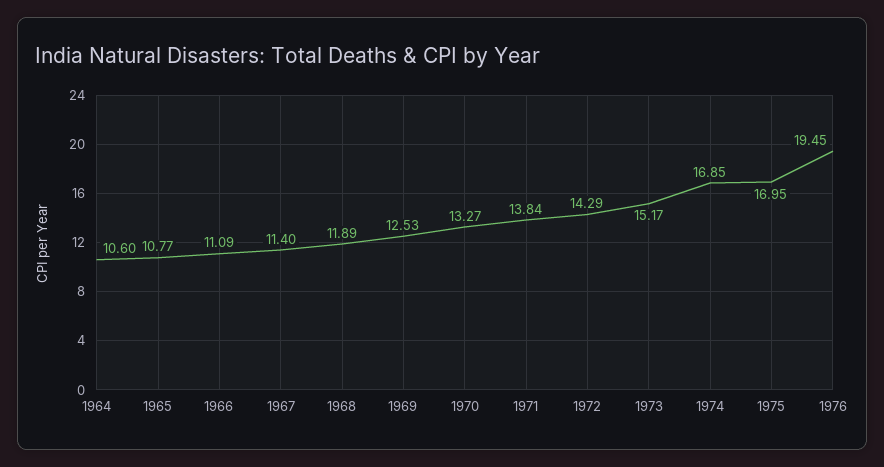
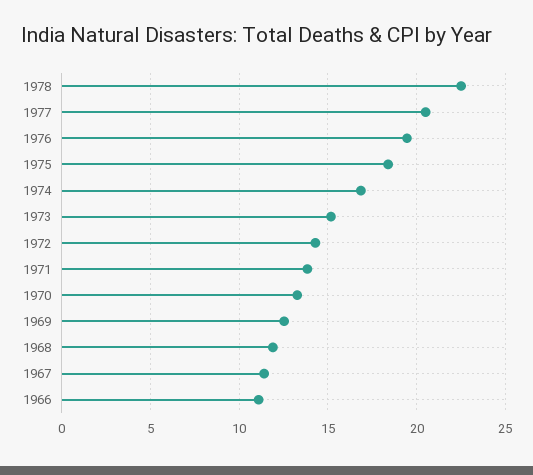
1964: 10.6 -> none
1965: 10.77 -> none
1975: 16.95 -> 18.5
1978: none -> 22.5
1977: none -> 20.5

